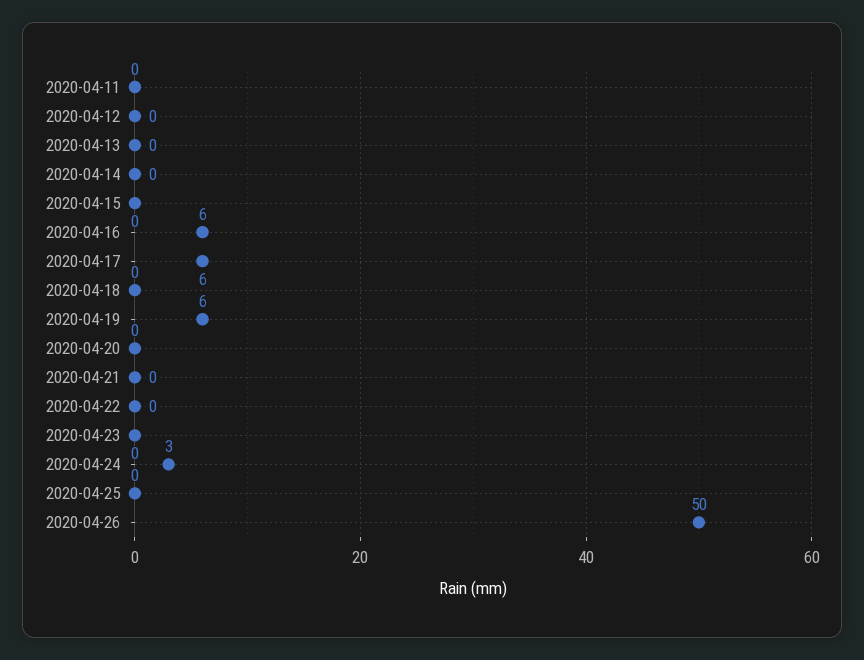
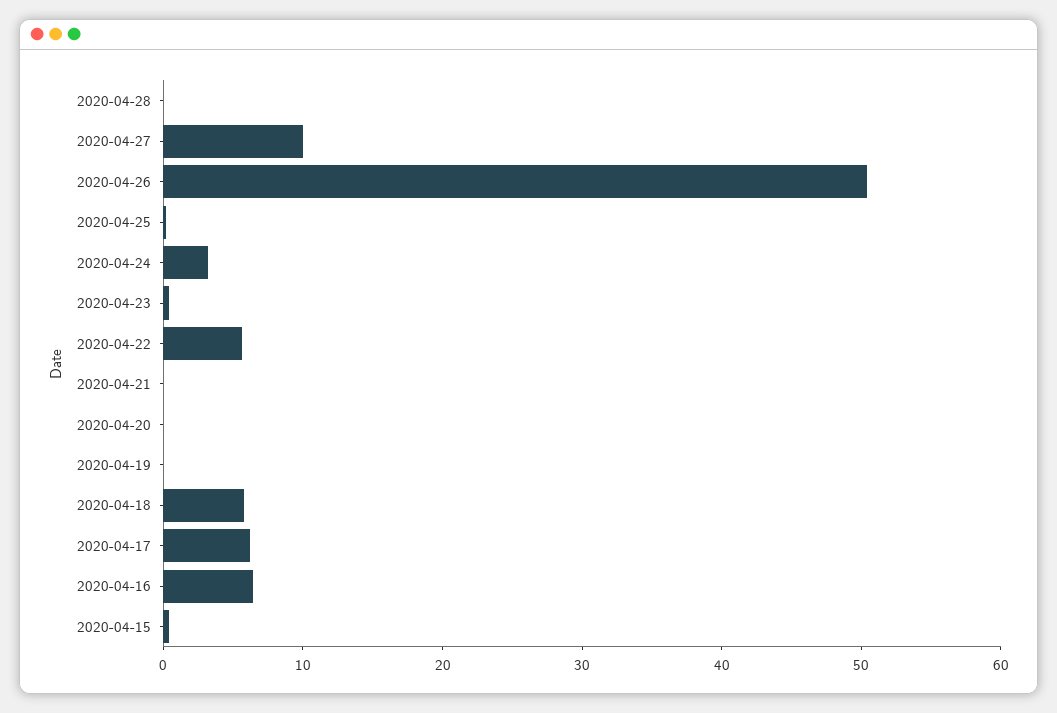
2020-04-11: 0 -> none
2020-04-12: 0 -> none
2020-04-13: 0 -> none
2020-04-14: 0 -> none
2020-04-18: 0 -> 6
2020-04-19: 6 -> 0
2020-04-22: 0 -> 6
2020-04-28: none -> 0
2020-04-27: none -> 10

